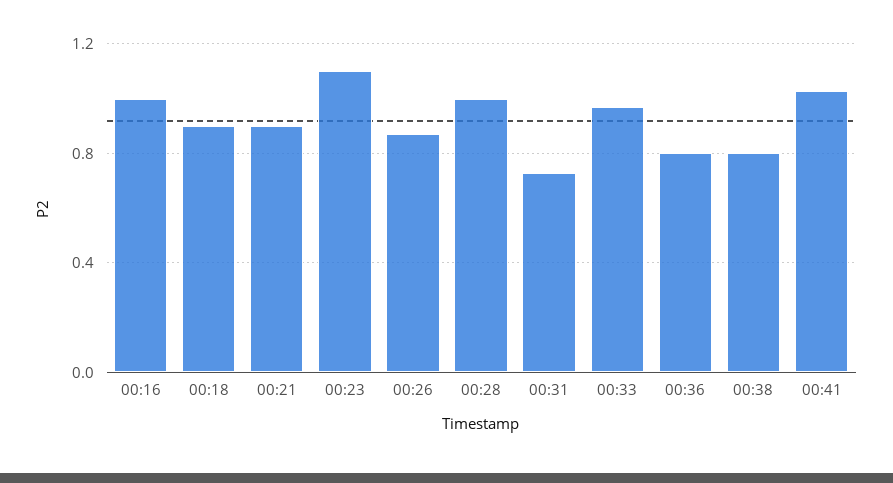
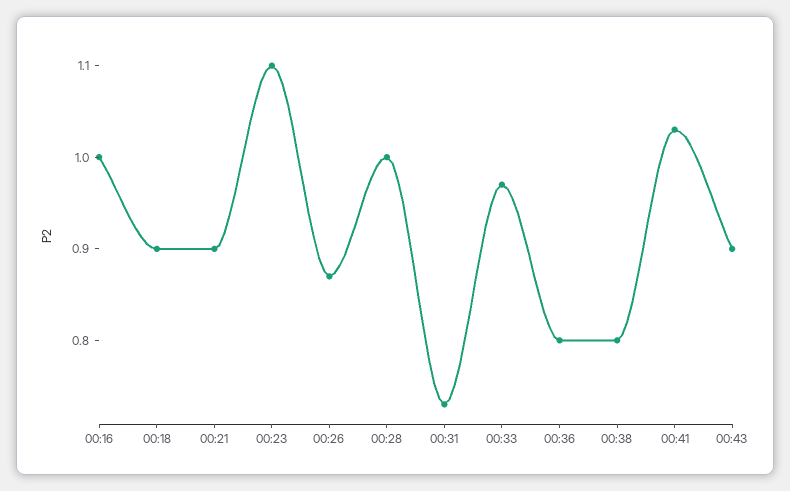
00:43: none -> 0.9

